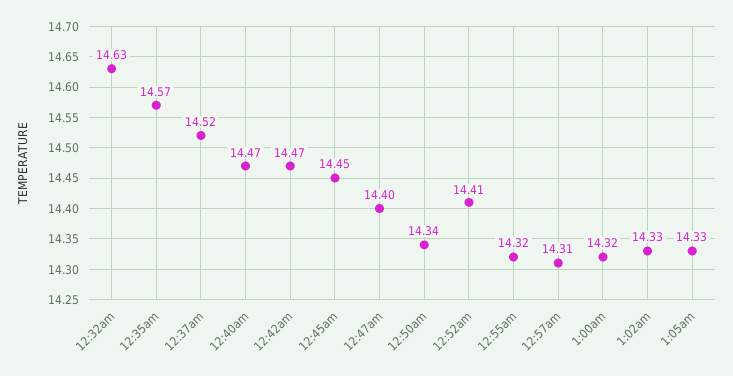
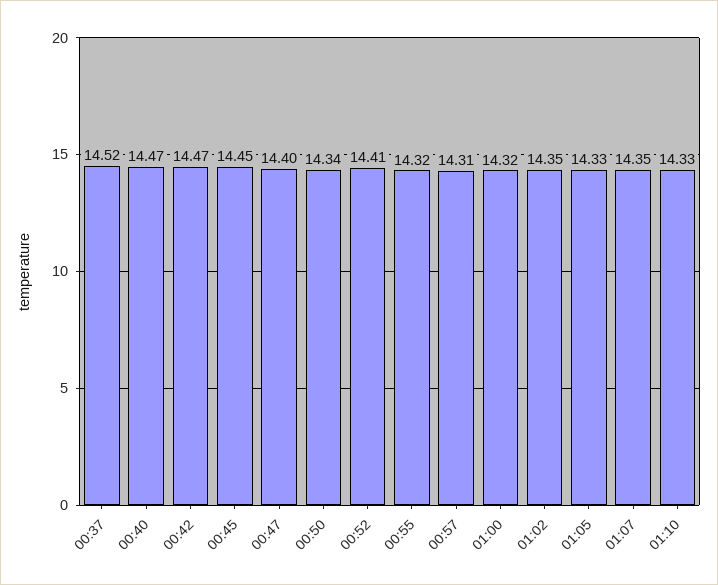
12:32am: 14.63 -> none
12:35am: 14.57 -> none
1:02am: 14.33 -> 14.35
01:07: none -> 14.35
01:10: none -> 14.33

